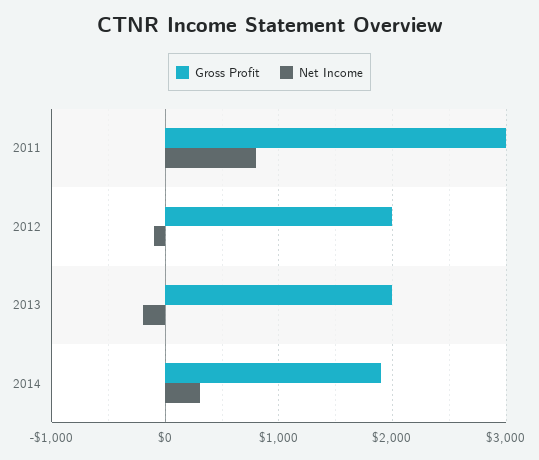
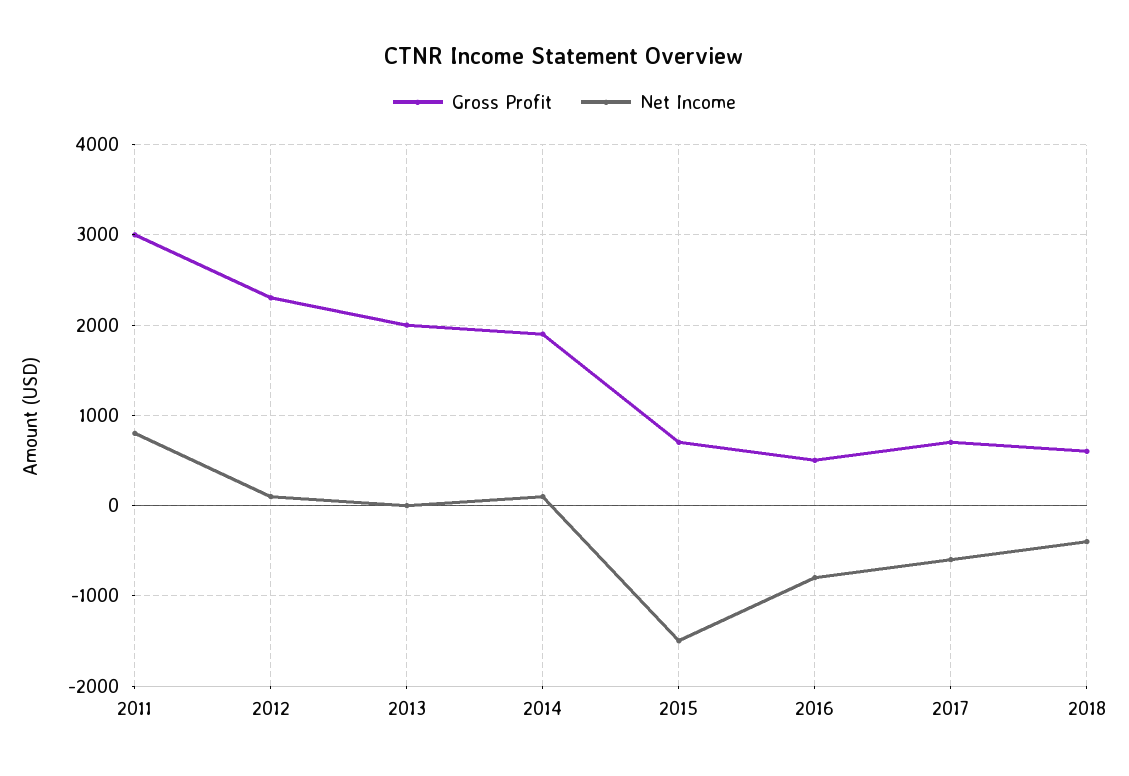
Gross Profit, 2012: 2000 -> 2300
Net Income, 2012: -100 -> 100
Net Income, 2013: -200 -> 0
Net Income, 2014: 300 -> 100
Gross Profit, 2015: none -> 700
Net Income, 2015: none -> -1500
Gross Profit, 2016: none -> 500
Net Income, 2016: none -> -800
Gross Profit, 2017: none -> 700
Net Income, 2017: none -> -600
Gross Profit, 2018: none -> 600
Net Income, 2018: none -> -400

